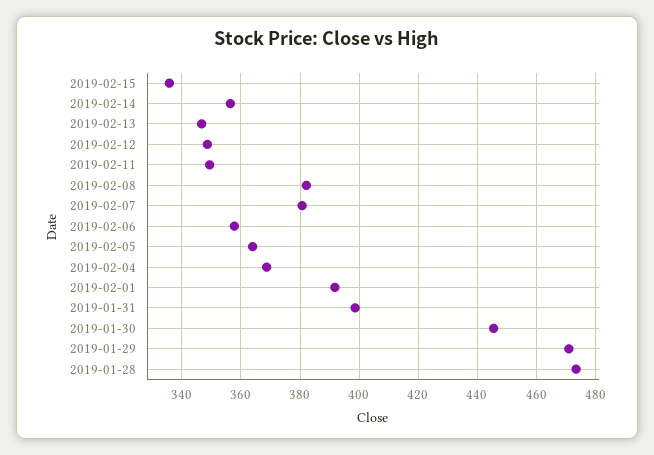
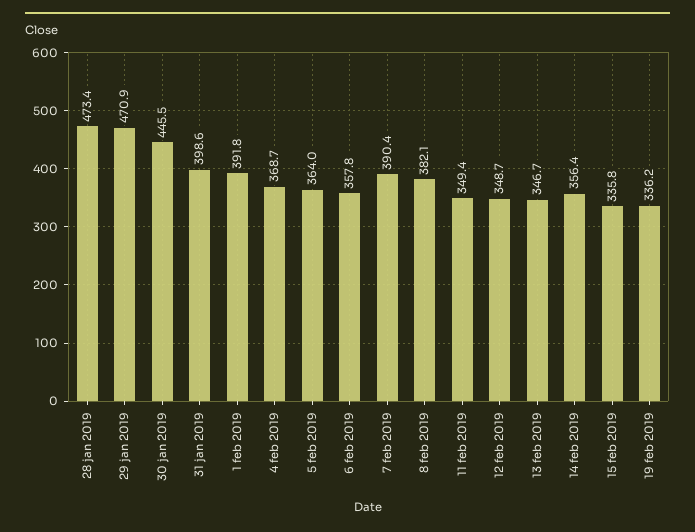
2019-02-07: 380 -> 390.4
19 feb 2019: none -> 336.2

